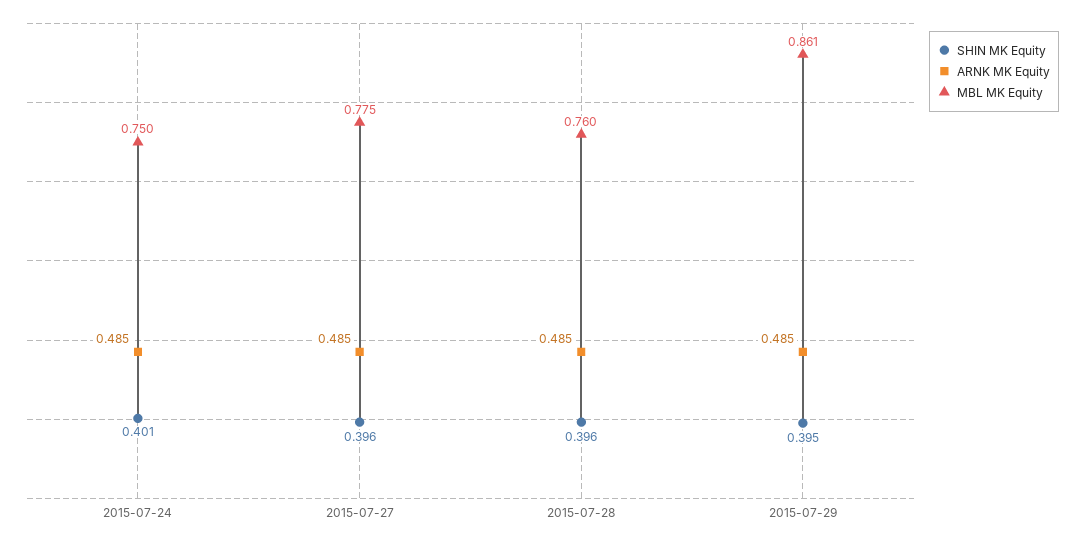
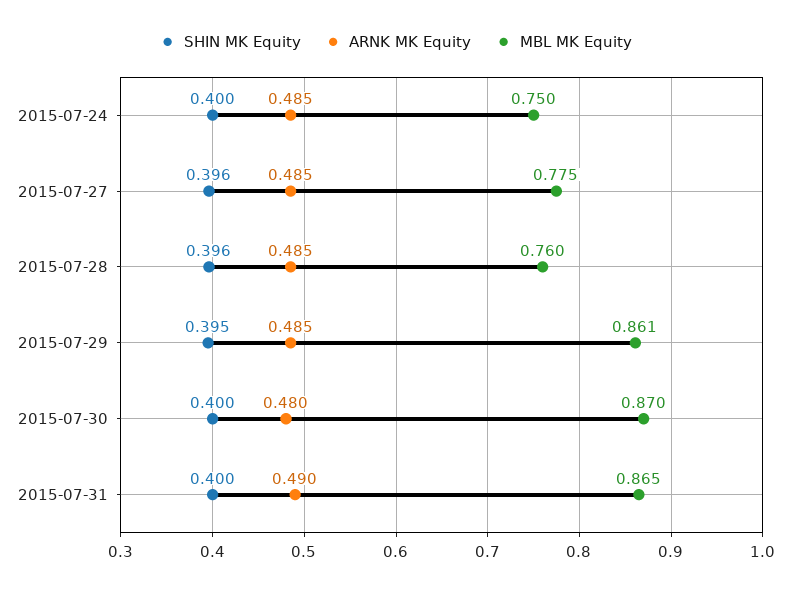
SHIN MK Equity, 2015-07-24: 0.401 -> 0.4
SHIN MK Equity, 2015-07-30: none -> 0.4
ARNK MK Equity, 2015-07-30: none -> 0.48
MBL MK Equity, 2015-07-30: none -> 0.87
SHIN MK Equity, 2015-07-31: none -> 0.4
ARNK MK Equity, 2015-07-31: none -> 0.49
MBL MK Equity, 2015-07-31: none -> 0.865

